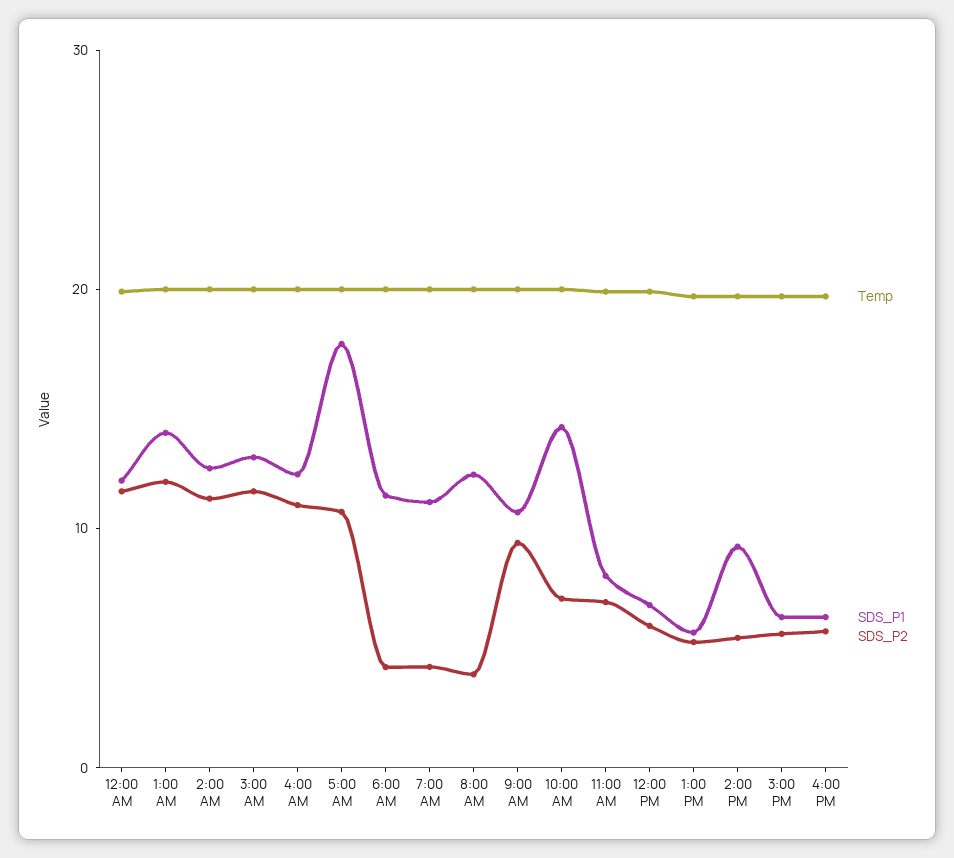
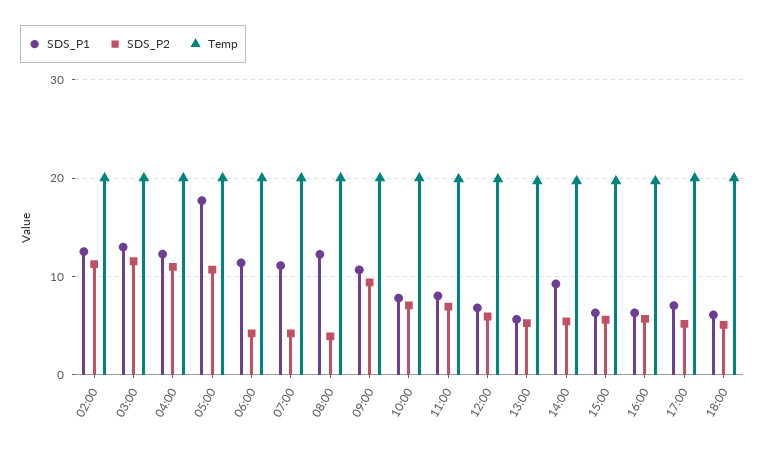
Temp, 12:00 AM: 20 -> none
SDS_P1, 12:00 AM: 12 -> none
SDS_P2, 12:00 AM: 12 -> none
Temp, 1:00 AM: 20 -> none
SDS_P1, 1:00 AM: 14 -> none
SDS_P2, 1:00 AM: 12 -> none
SDS_P1, 10:00 AM: 14 -> 8
SDS_P1, 17:00: none -> 7
SDS_P2, 17:00: none -> 5
Temp, 17:00: none -> 20
SDS_P1, 18:00: none -> 6
SDS_P2, 18:00: none -> 5
Temp, 18:00: none -> 20

